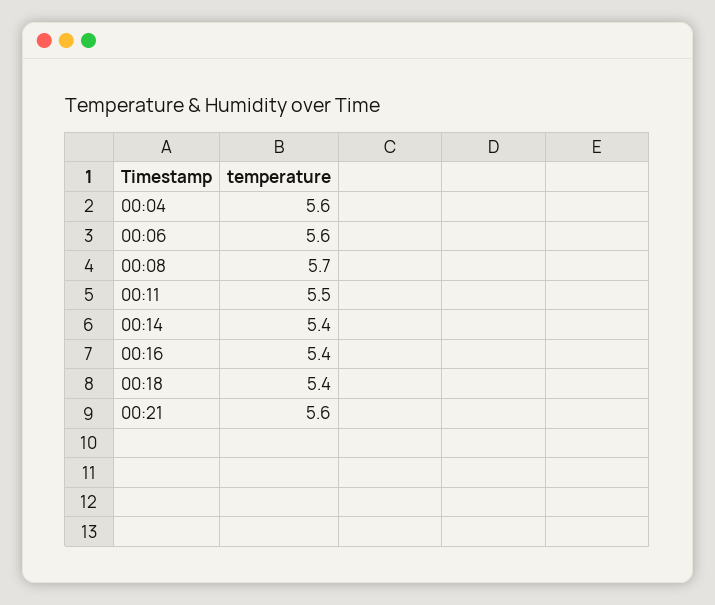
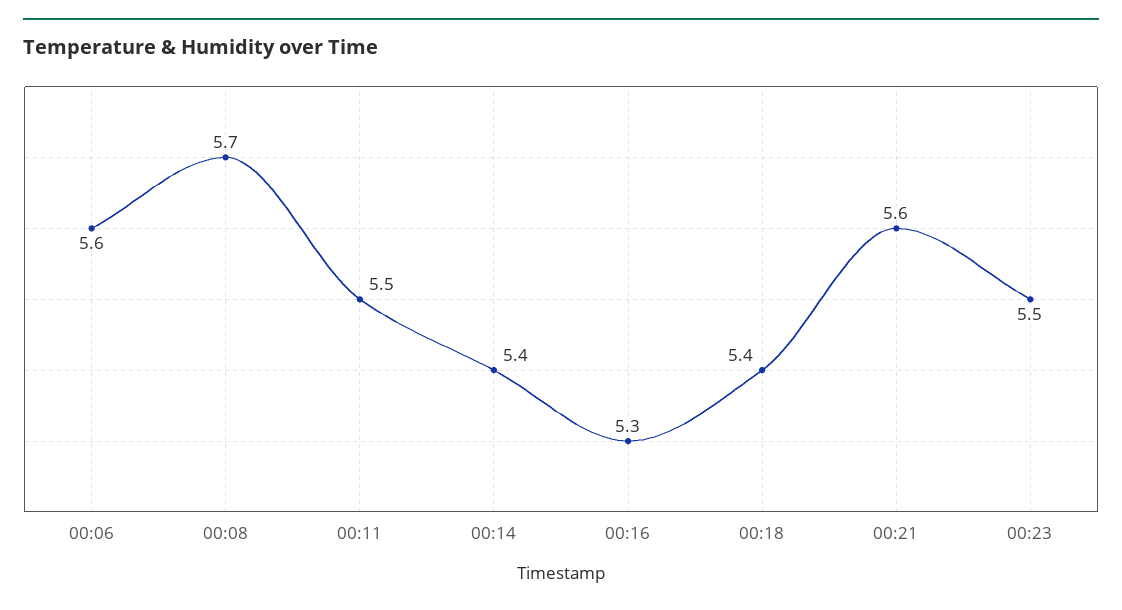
00:04: 5.6 -> none
00:16: 5.4 -> 5.3
00:23: none -> 5.5

